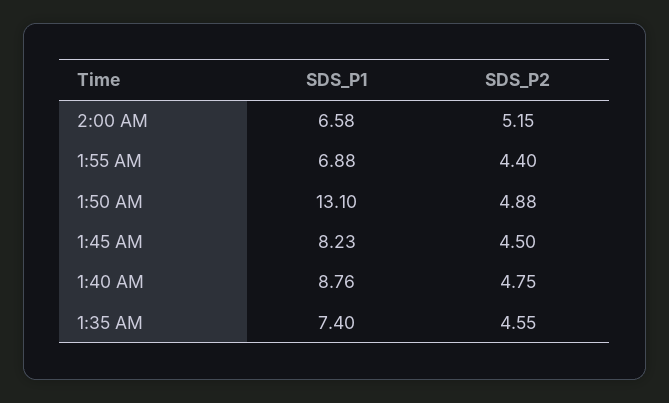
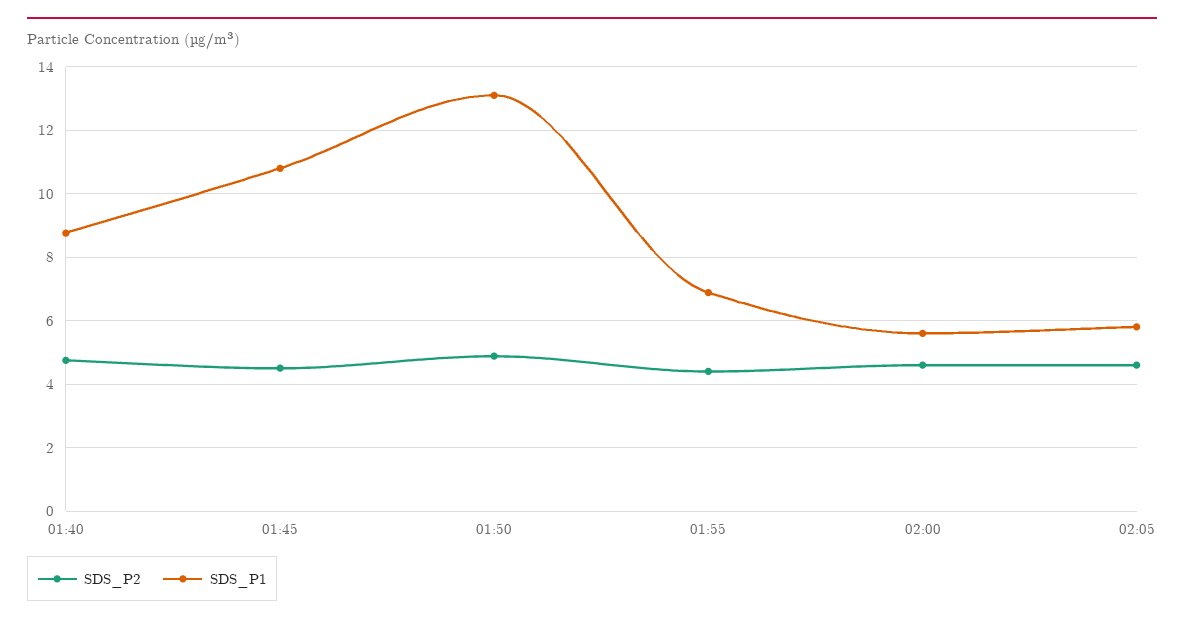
SDS_P1, 2:00 AM: 6.58 -> 5.6
SDS_P2, 2:00 AM: 5.15 -> 4.6
SDS_P1, 1:45 AM: 8.23 -> 10.8
SDS_P1, 1:35 AM: 7.4 -> none
SDS_P2, 1:35 AM: 4.55 -> none
SDS_P2, 02:05: none -> 4.6
SDS_P1, 02:05: none -> 5.8

